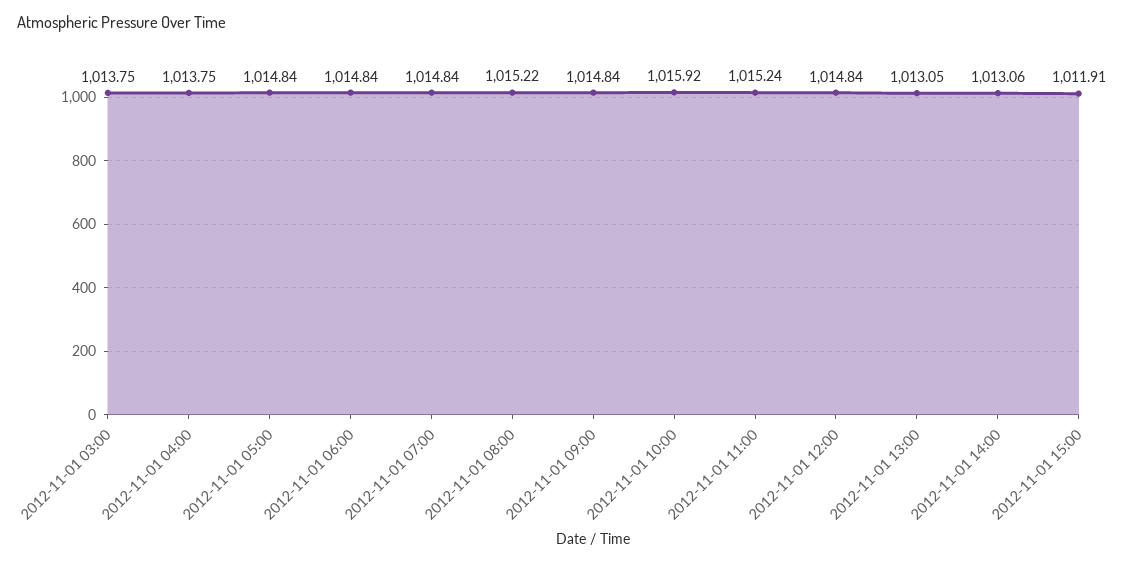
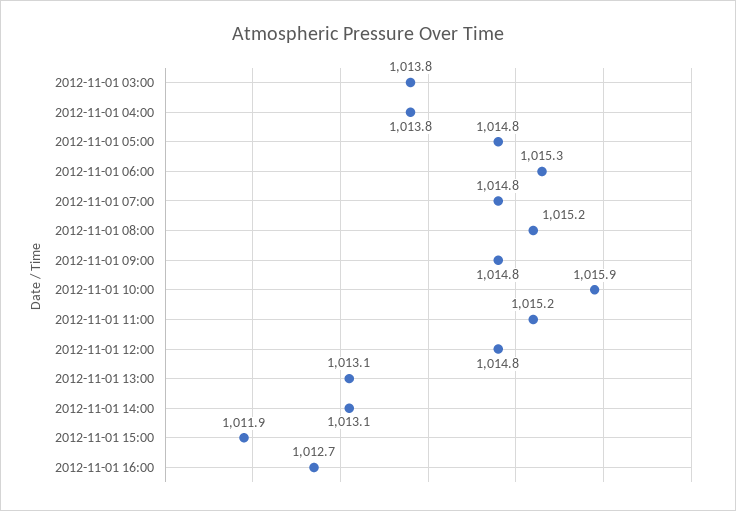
2012-11-01 06:00: 1014.84 -> 1015.3
2012-11-01 16:00: none -> 1012.7

